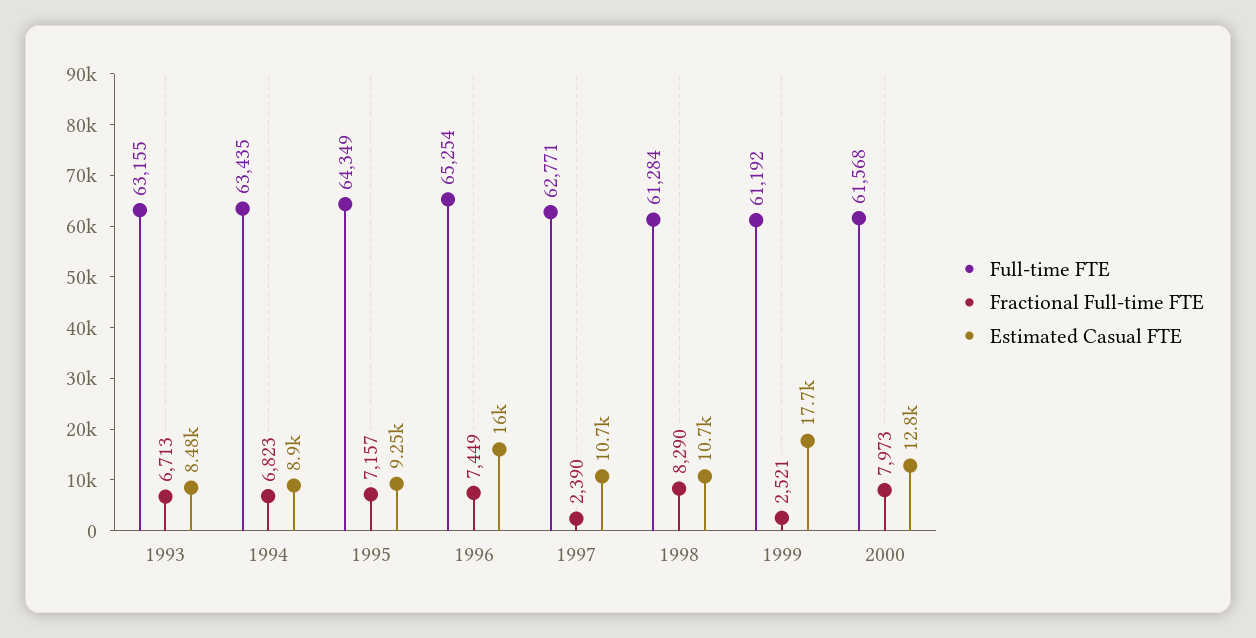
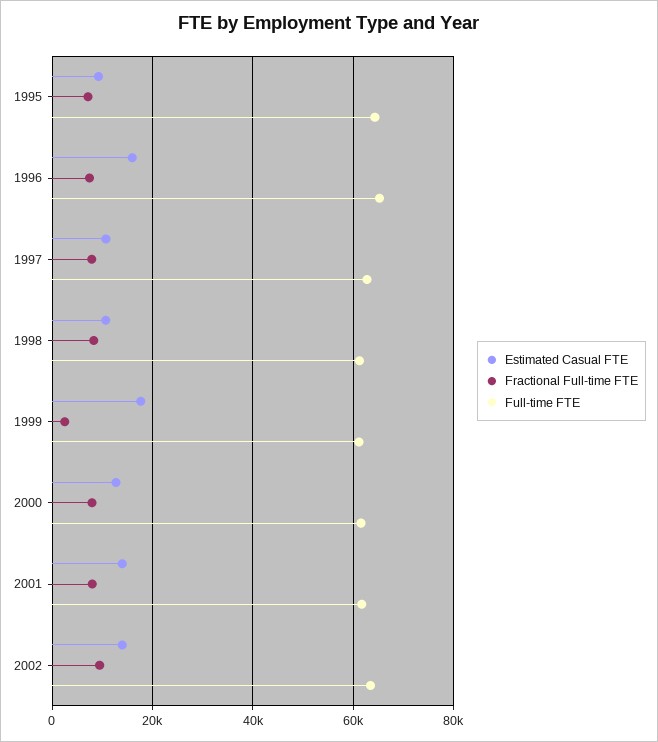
Full-time FTE, 1993: 63155 -> none
Fractional Full-time FTE, 1993: 6713 -> none
Estimated Casual FTE, 1993: 8480 -> none
Full-time FTE, 1994: 63435 -> none
Fractional Full-time FTE, 1994: 6823 -> none
Estimated Casual FTE, 1994: 8900 -> none
Fractional Full-time FTE, 1997: 2390 -> 8000
Estimated Casual FTE, 2001: none -> 14000
Fractional Full-time FTE, 2001: none -> 8000
Full-time FTE, 2001: none -> 62000
Estimated Casual FTE, 2002: none -> 14000
Fractional Full-time FTE, 2002: none -> 10000
Full-time FTE, 2002: none -> 64000

